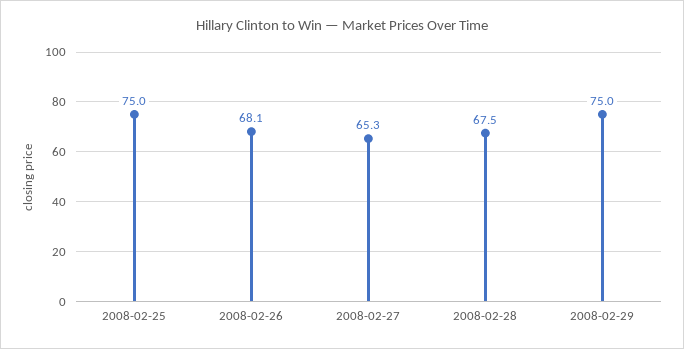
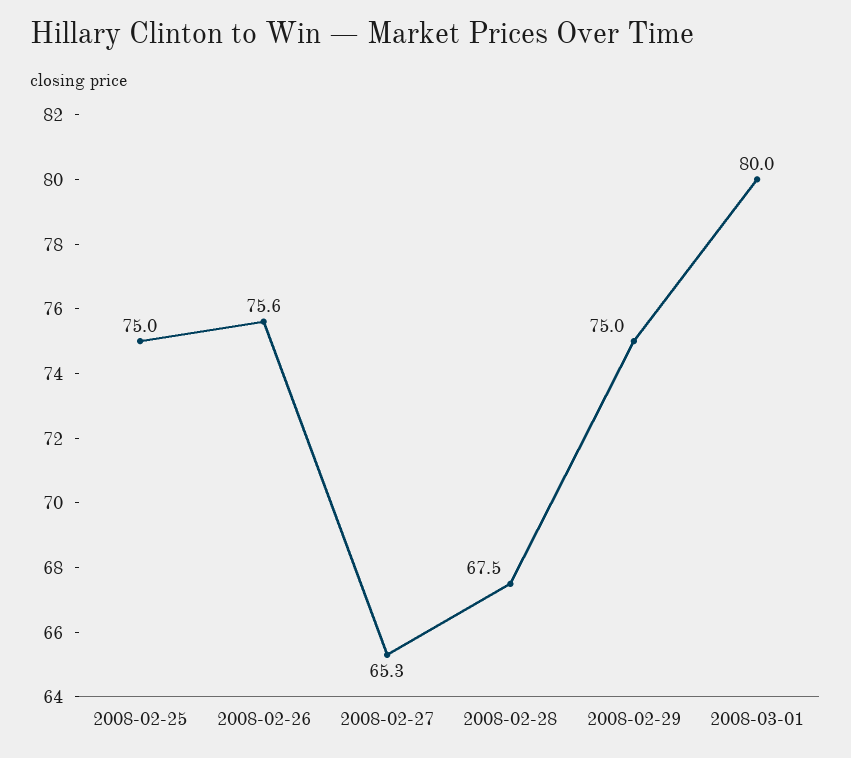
2008-02-26: 68.1 -> 75.6
2008-03-01: none -> 80

